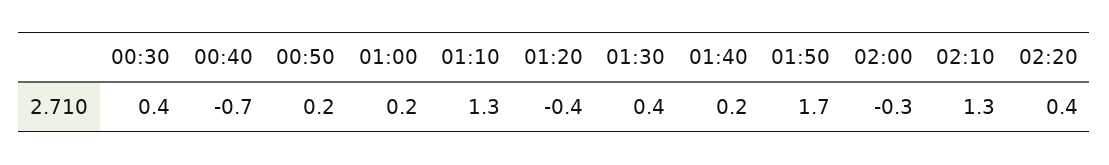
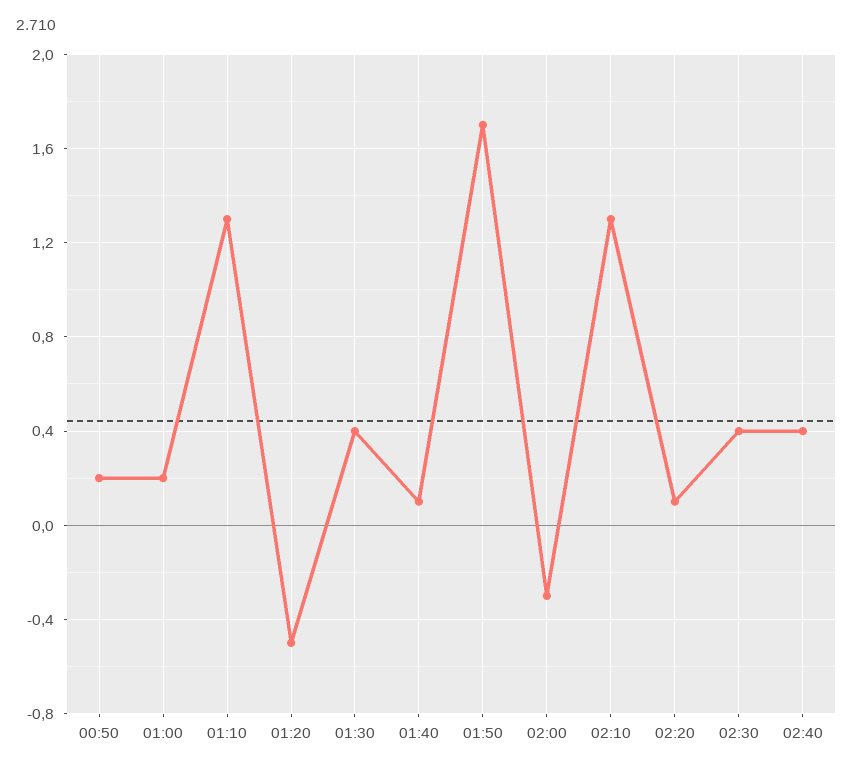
00:30: 0.4 -> none
00:40: -0.7 -> none
01:20: -0.4 -> -0.5
01:40: 0.2 -> 0.1
02:20: 0.4 -> 0.1
02:30: none -> 0.4
02:40: none -> 0.4

